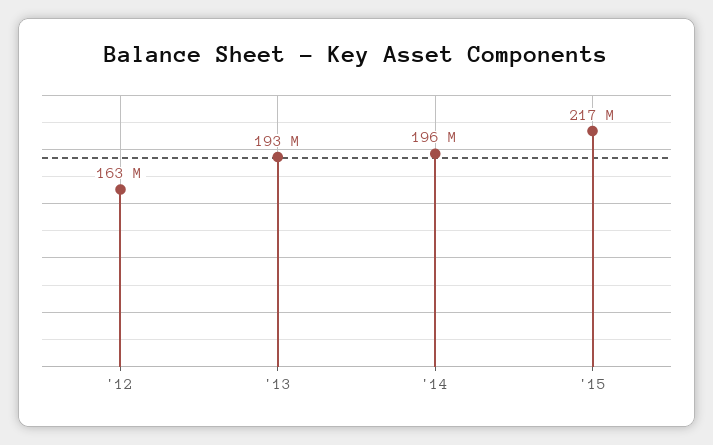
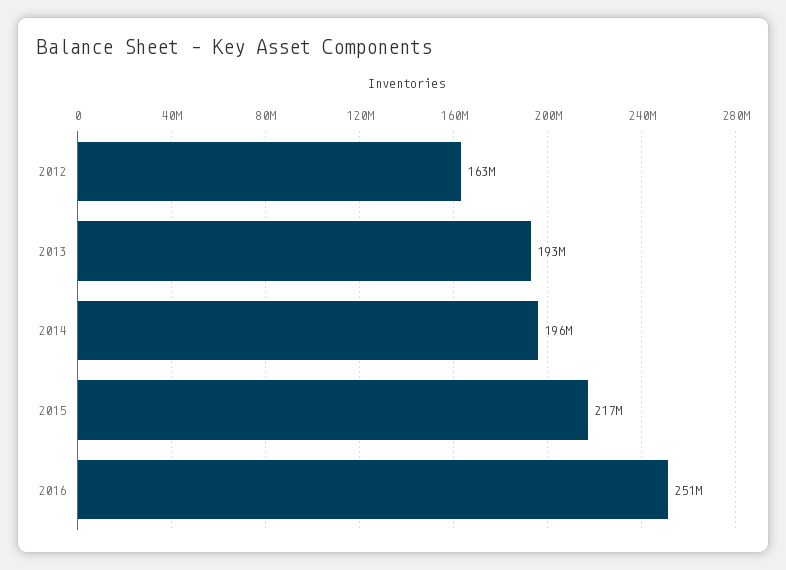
2016: none -> 251000000

